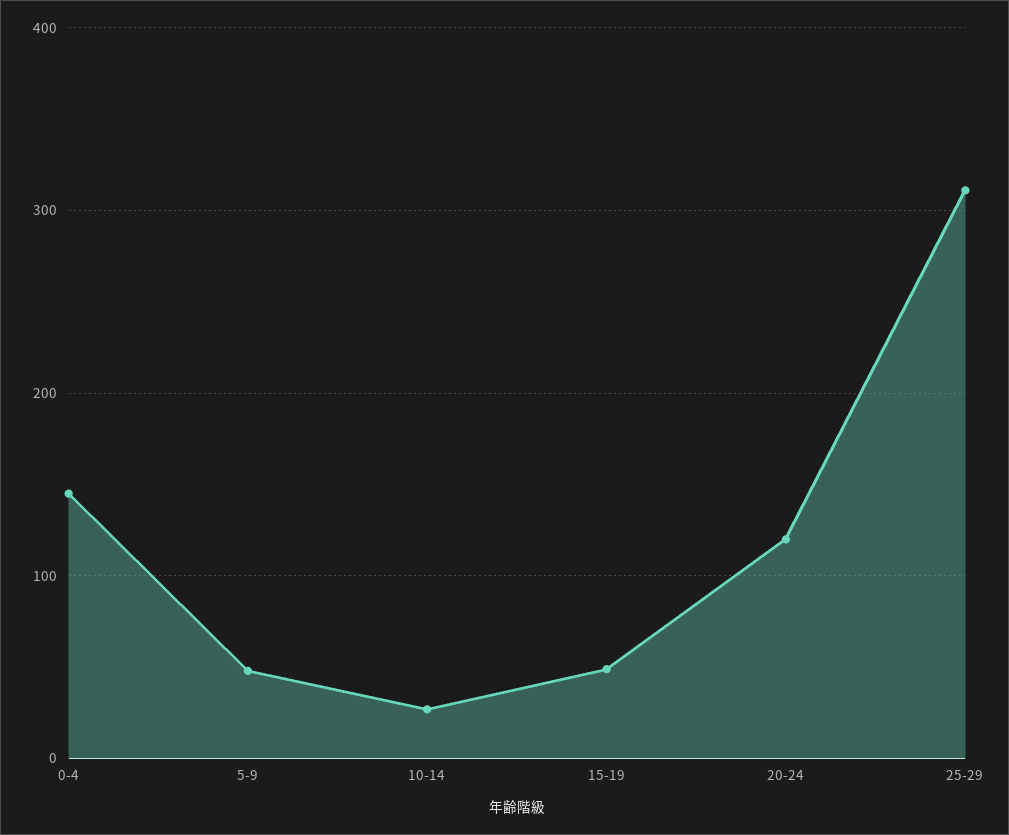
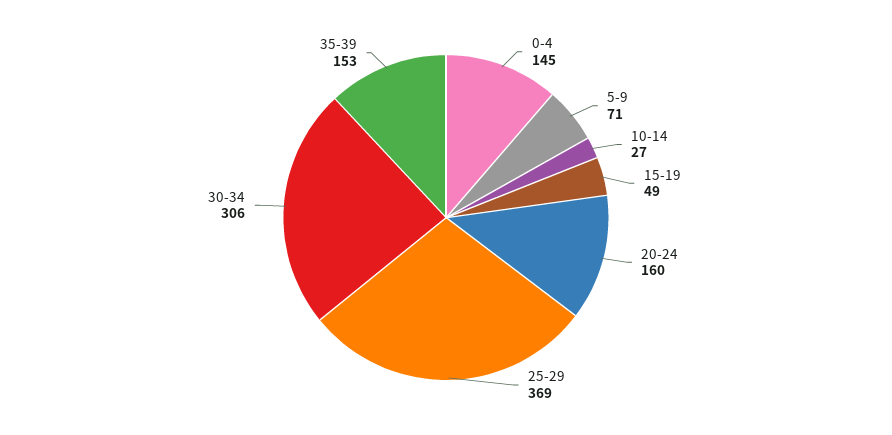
5-9: 50 -> 71
20-24: 120 -> 160
25-29: 310 -> 369
30-34: none -> 306
35-39: none -> 153

